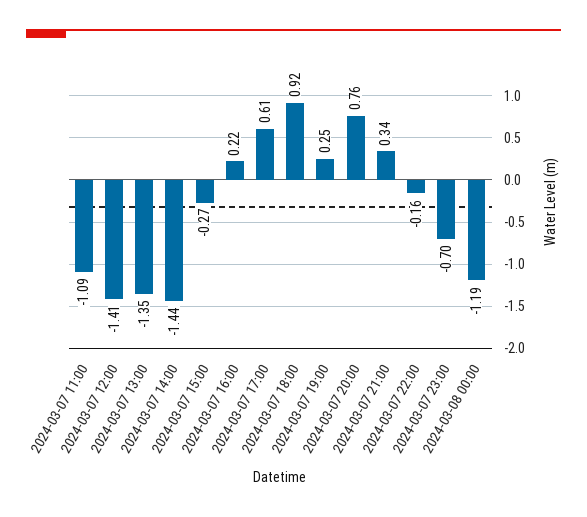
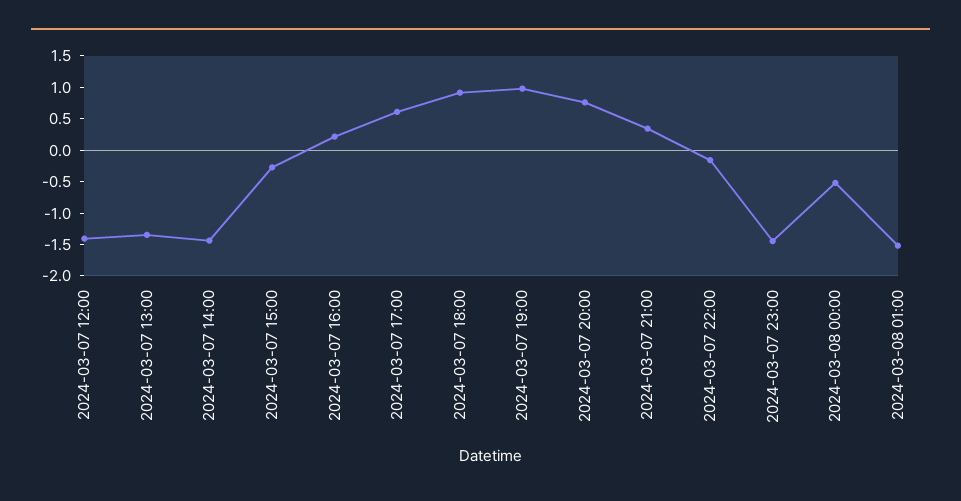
2024-03-07 11:00: -1.09 -> none
2024-03-07 19:00: 0.25 -> 1
2024-03-07 23:00: -0.7 -> -1.5
2024-03-08 00:00: -1.19 -> -0.5
2024-03-08 01:00: none -> -1.5

